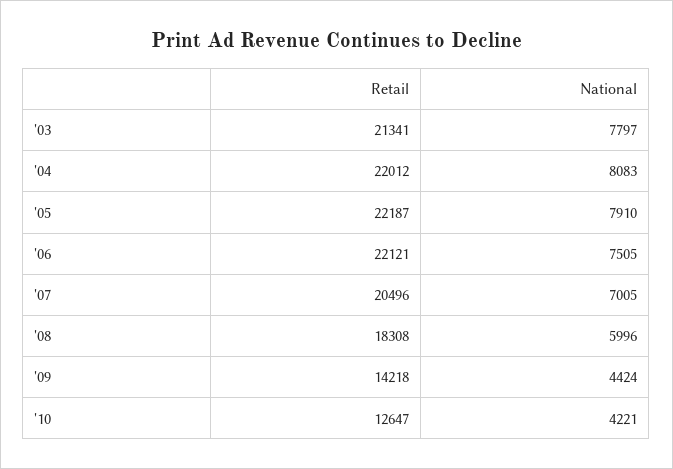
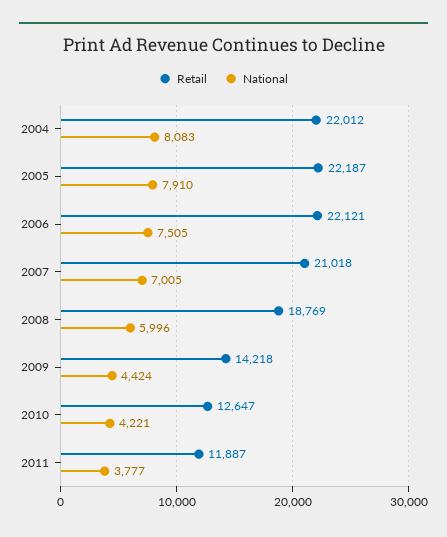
Retail, '03: 21341 -> none
National, '03: 7797 -> none
Retail, '07: 20496 -> 21018
Retail, '08: 18308 -> 18769
Retail, 2011: none -> 11887
National, 2011: none -> 3777

